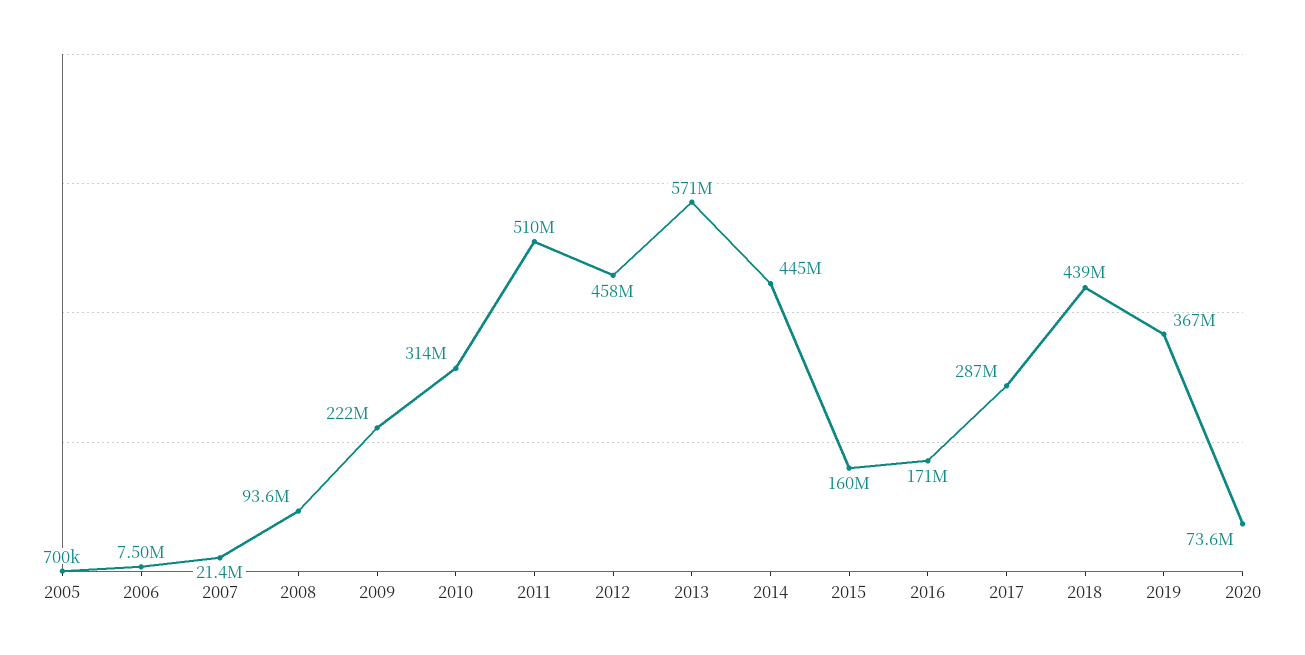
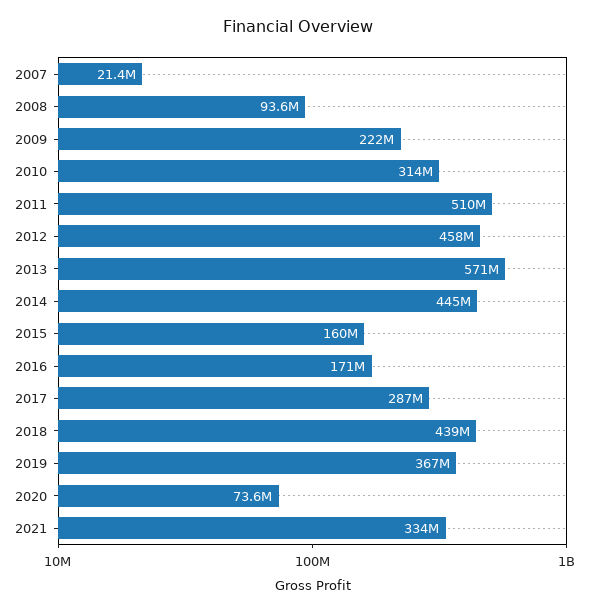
2005: 700000 -> none
2006: 7500000 -> none
2021: none -> 334000000

